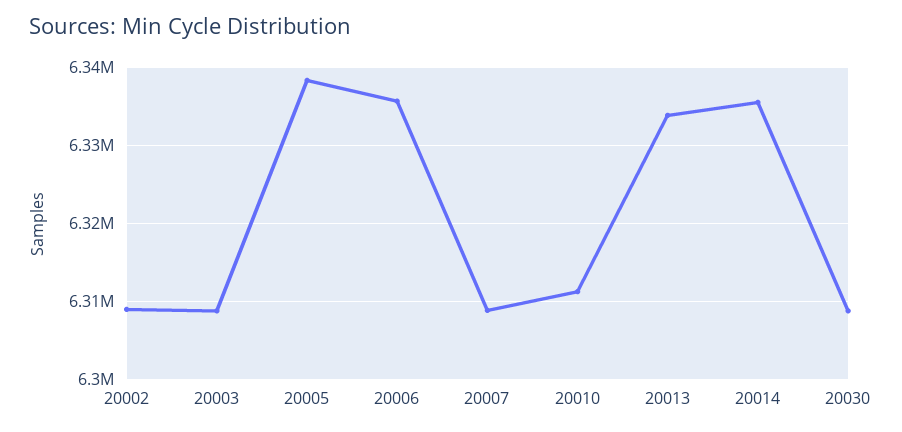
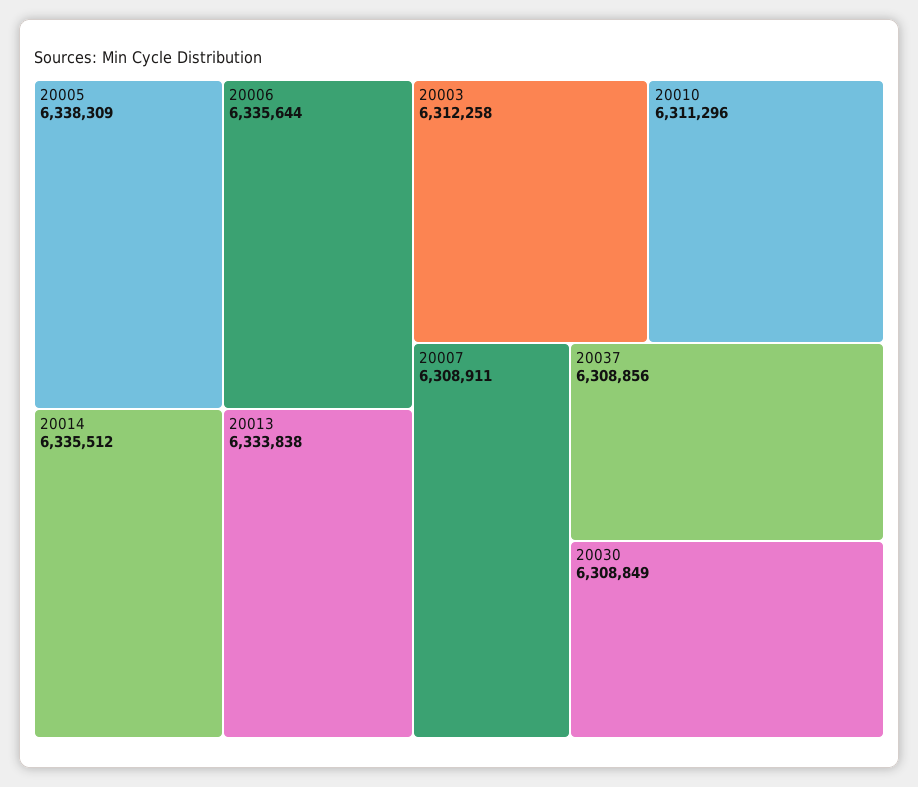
20002: 6309000 -> none
20003: 6309000 -> 6312258
20037: none -> 6308856

